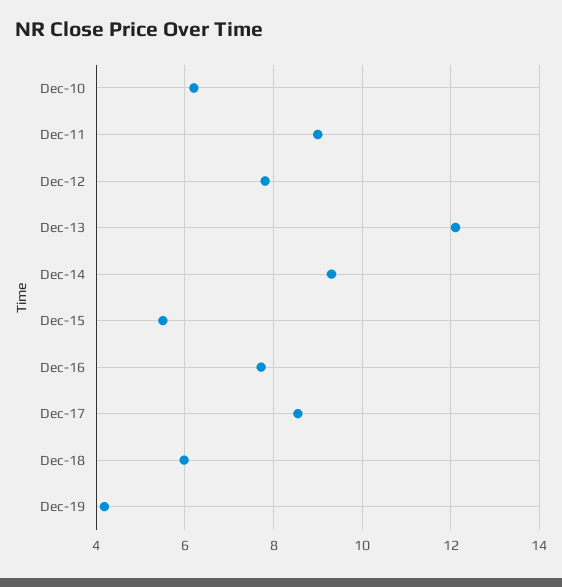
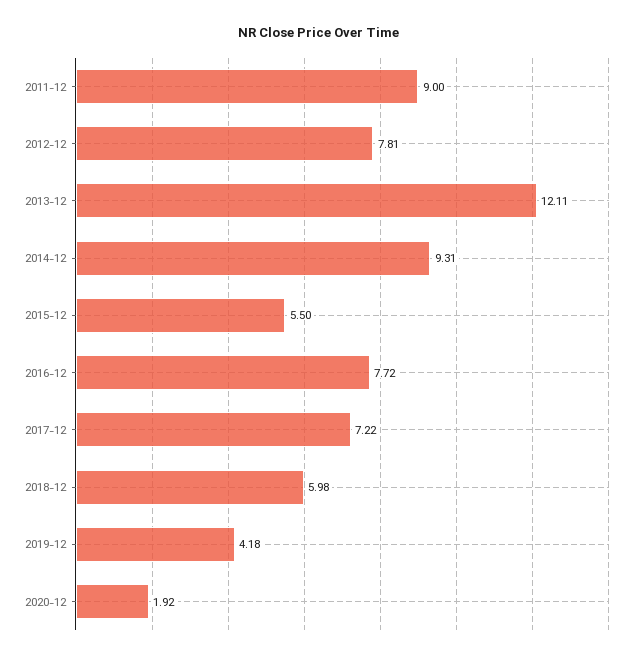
Dec-10: 6.2 -> none
Dec-17: 8.6 -> 7.22
2020-12: none -> 1.92

